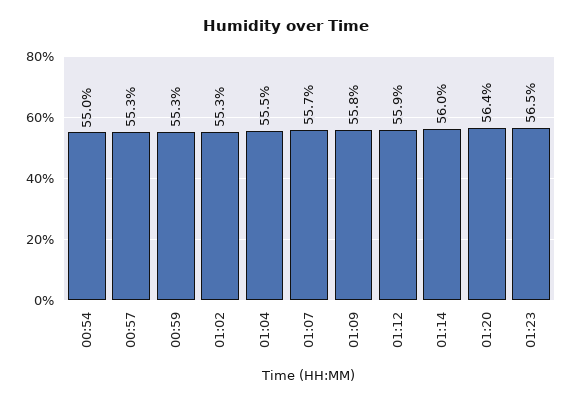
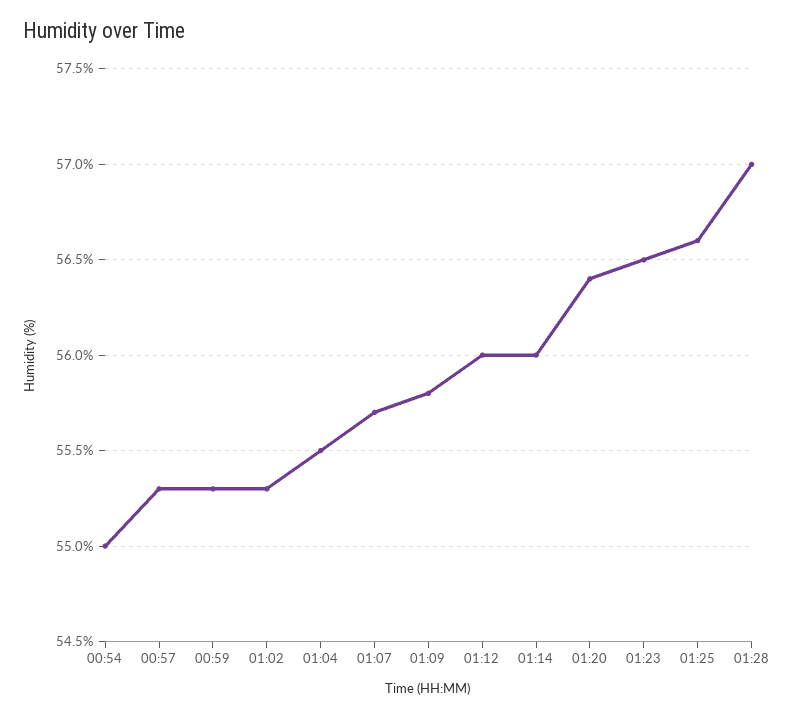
01:12: 55.9 -> 56
01:25: none -> 56.6
01:28: none -> 57

